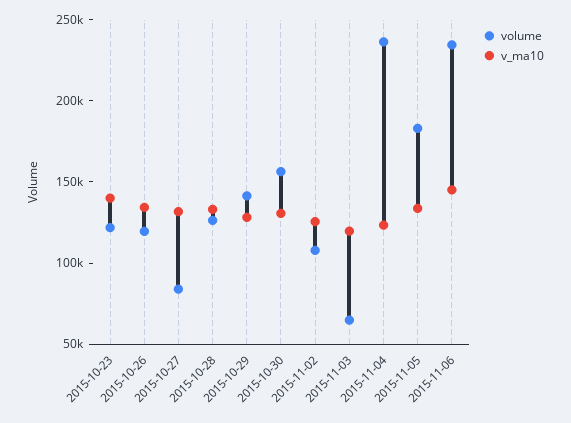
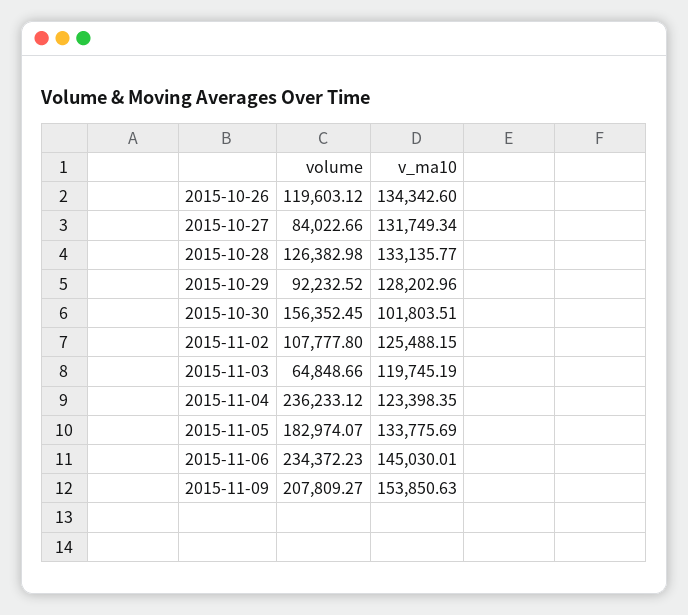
volume, 2015-10-23: 120000 -> none
v_ma10, 2015-10-23: 140000 -> none
volume, 2015-10-29: 140000 -> 92232.52
v_ma10, 2015-10-30: 130000 -> 101803.51
volume, 2015-11-09: none -> 207809.27
v_ma10, 2015-11-09: none -> 153850.63

